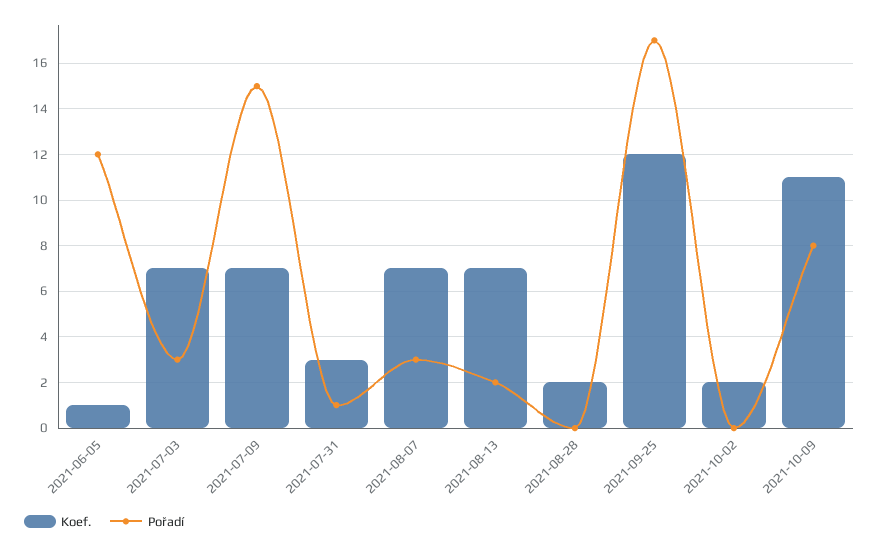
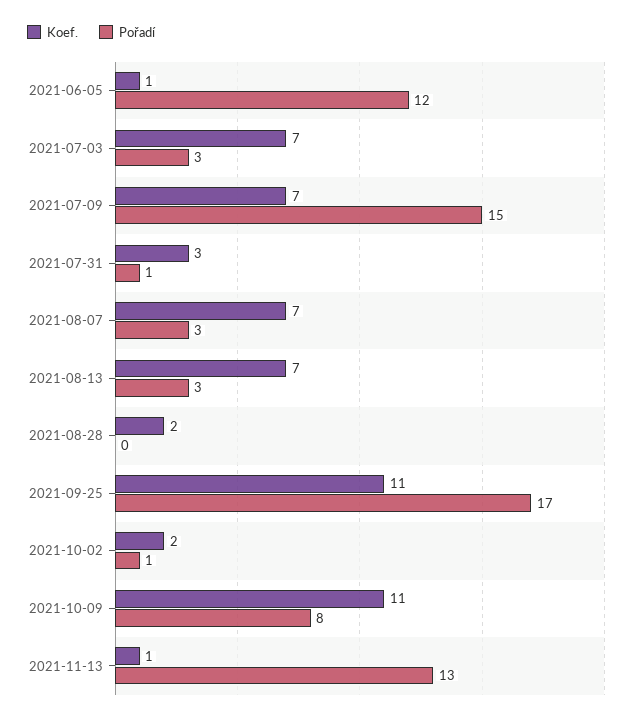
Pořadí, 2021-08-13: 2 -> 3
Koef., 2021-09-25: 12 -> 11
Pořadí, 2021-10-02: 0 -> 1
Koef., 2021-11-13: none -> 1
Pořadí, 2021-11-13: none -> 13

